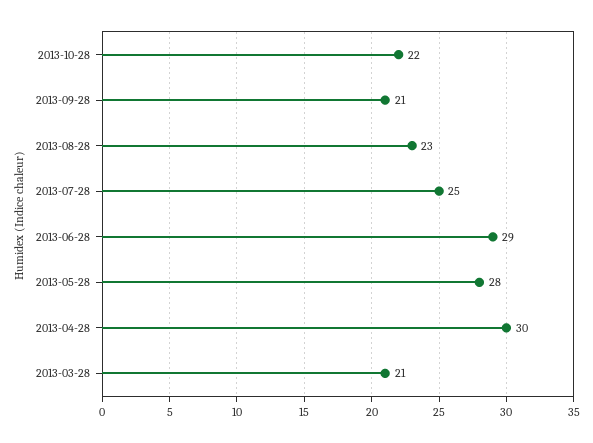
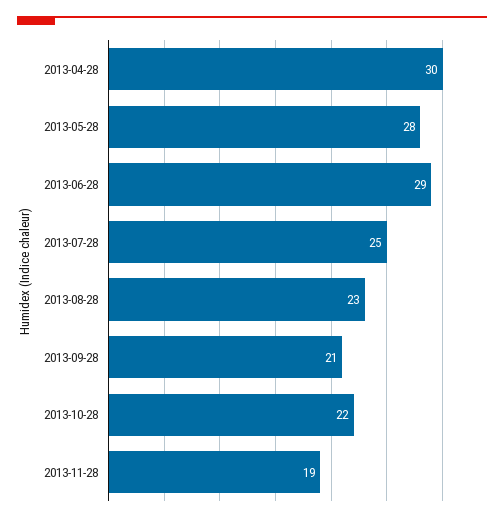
2013-03-28: 21 -> none
2013-11-28: none -> 19

